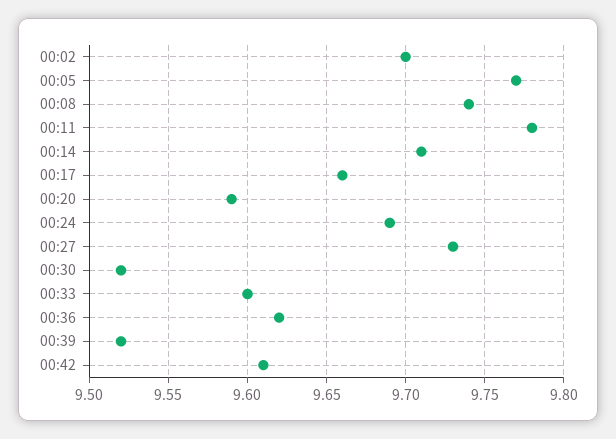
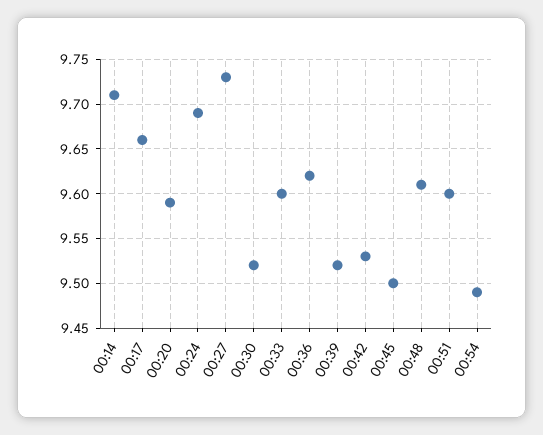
00:02: 9.7 -> none
00:05: 9.77 -> none
00:08: 9.74 -> none
00:11: 9.78 -> none
00:42: 9.61 -> 9.53
00:45: none -> 9.5
00:48: none -> 9.61
00:51: none -> 9.6
00:54: none -> 9.49

